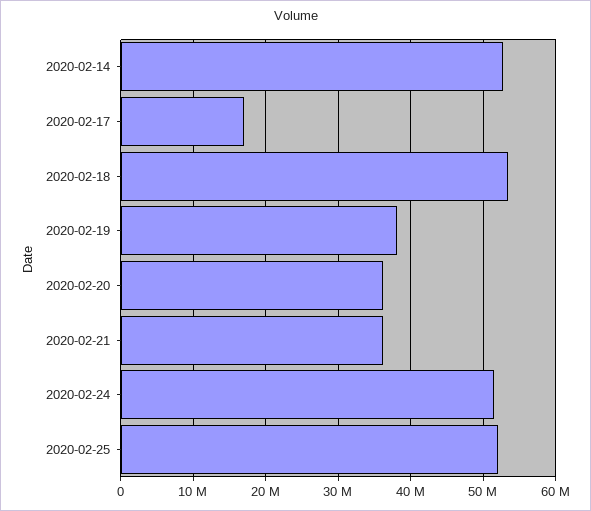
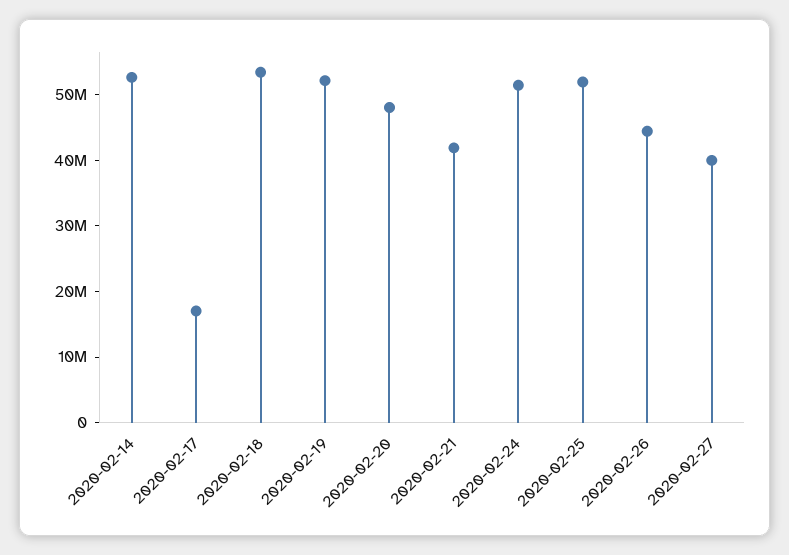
2020-02-19: 38000000 -> 52000000
2020-02-20: 36000000 -> 48000000
2020-02-21: 36000000 -> 42000000
2020-02-26: none -> 44000000
2020-02-27: none -> 40000000

